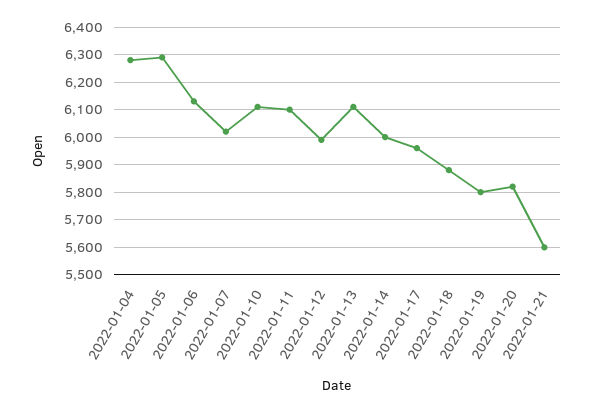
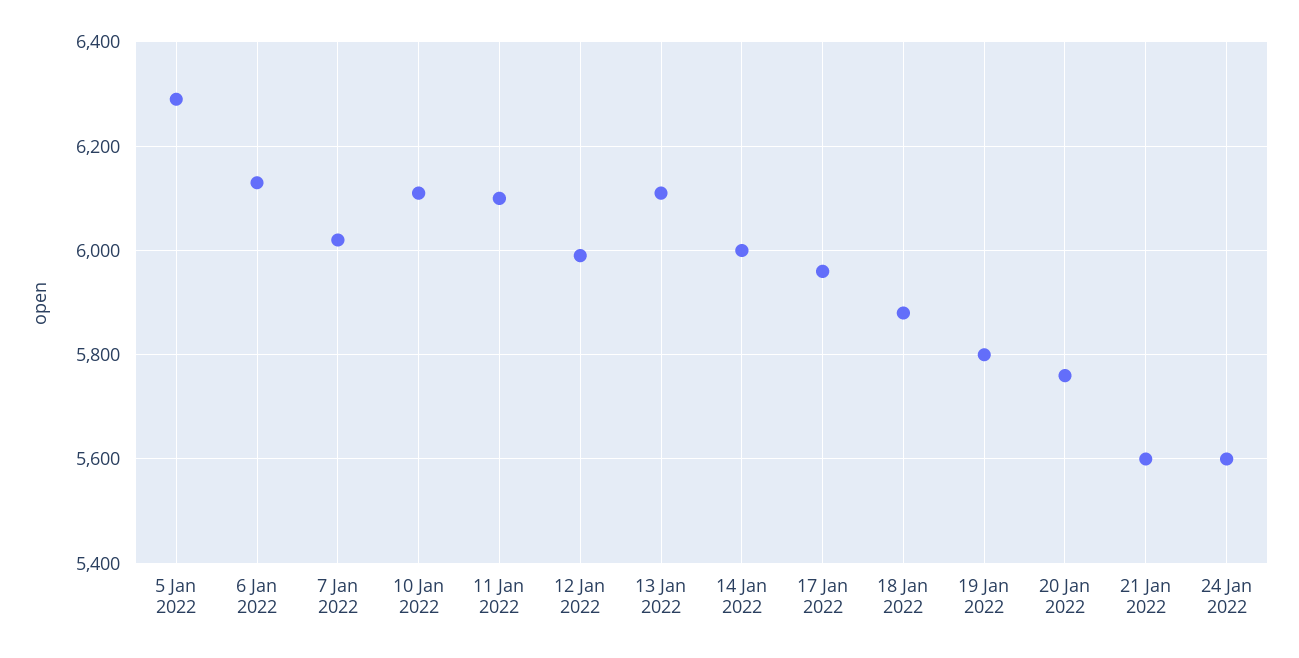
2022-01-04: 6275 -> none
2022-01-20: 5825 -> 5760
24 Jan 2022: none -> 5600

